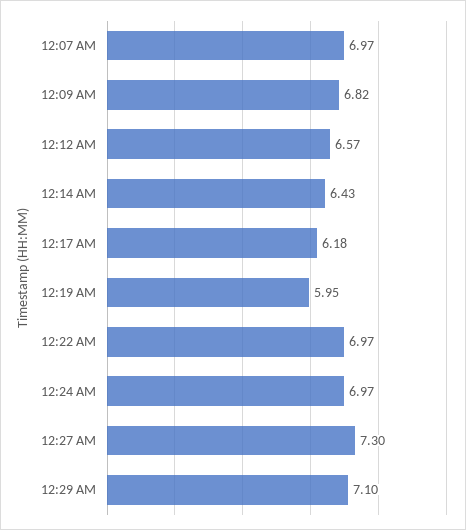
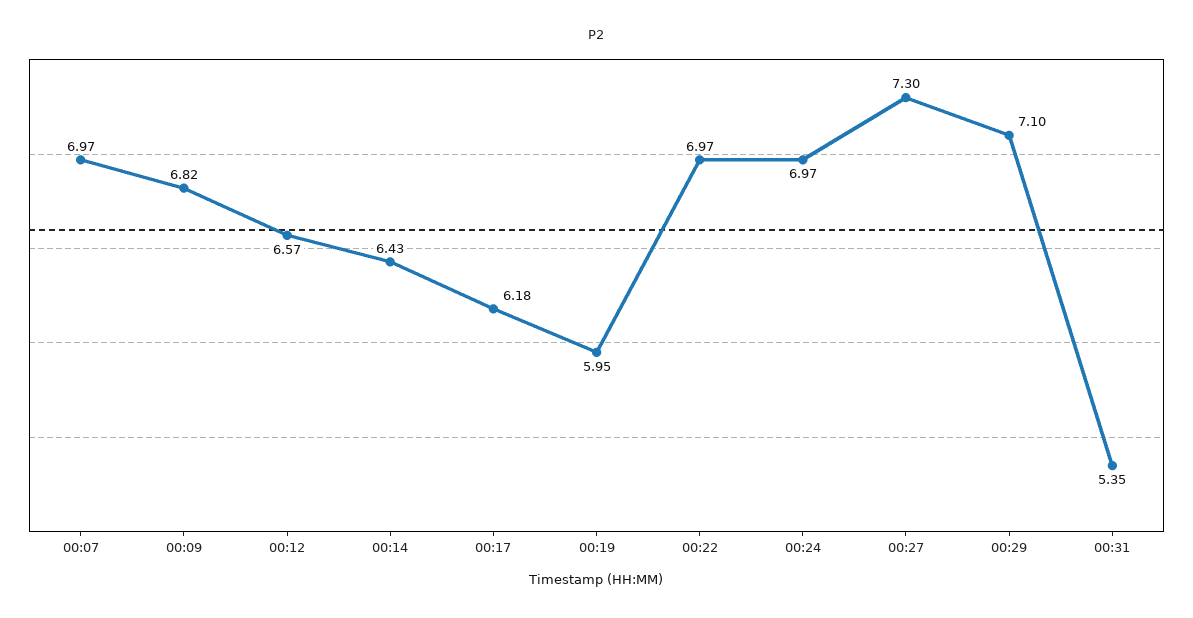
00:31: none -> 5.35

